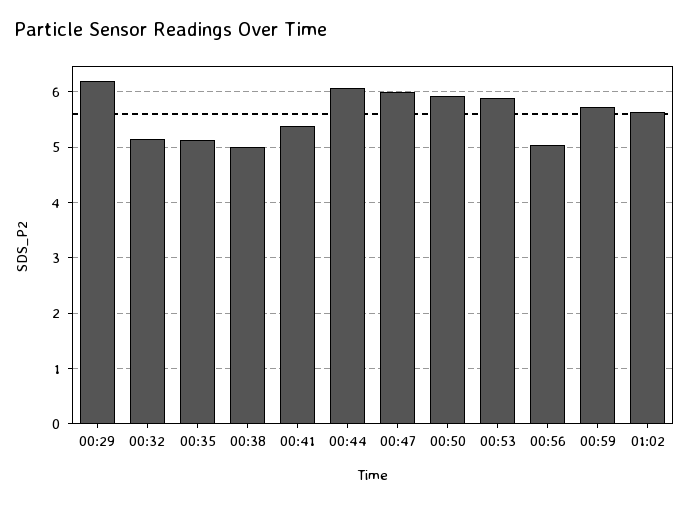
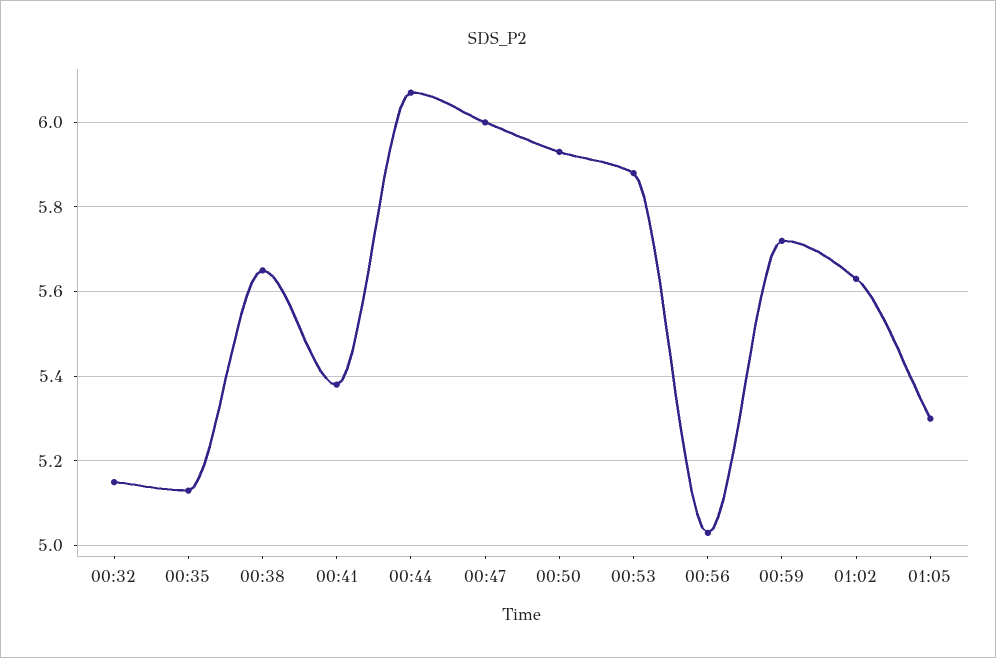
00:29: 6.2 -> none
00:38: 5 -> 5.65
01:05: none -> 5.3

